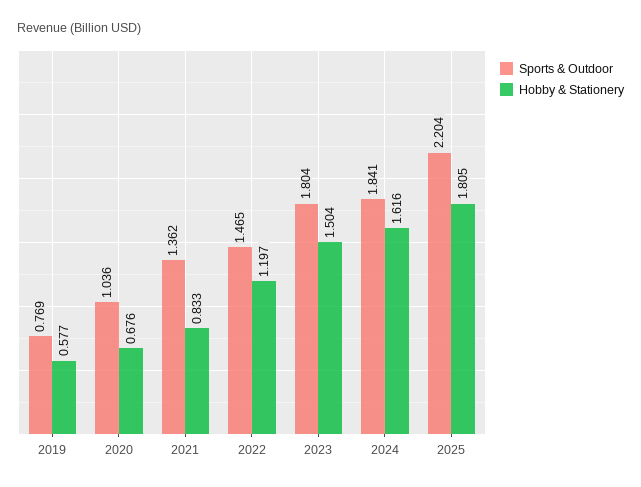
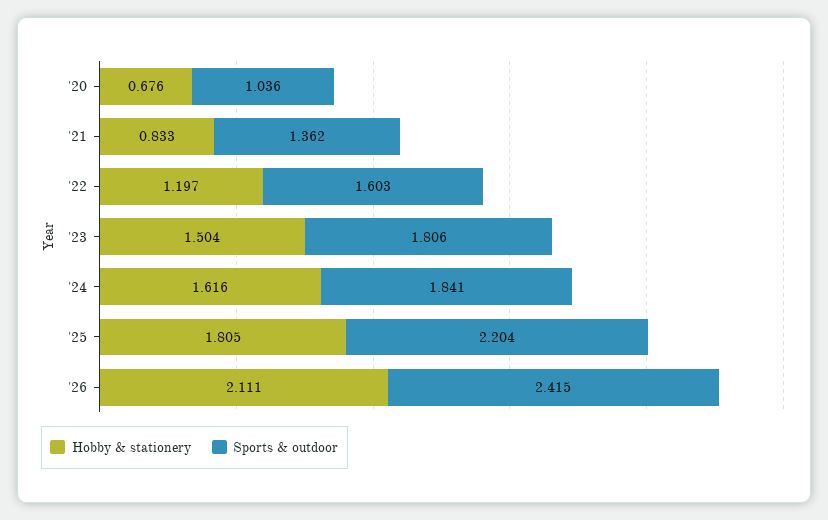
Sports & Outdoor, 2019: 0.769 -> none
Hobby & Stationery, 2019: 0.577 -> none
Sports & Outdoor, 2022: 1.465 -> 1.603
Sports & Outdoor, 2023: 1.804 -> 1.806
Hobby & Stationery, '26: none -> 2.111
Sports & Outdoor, '26: none -> 2.415

